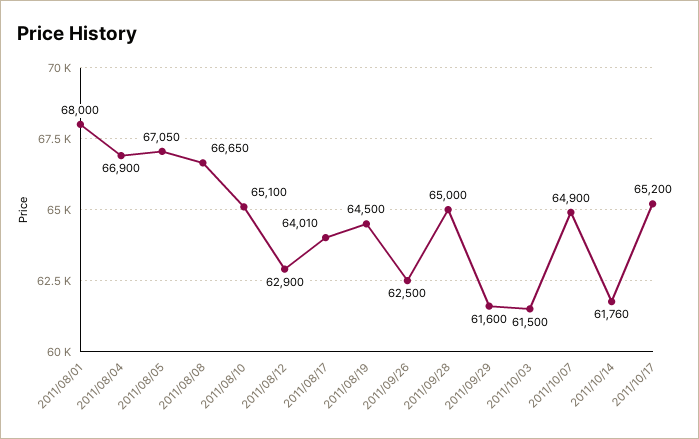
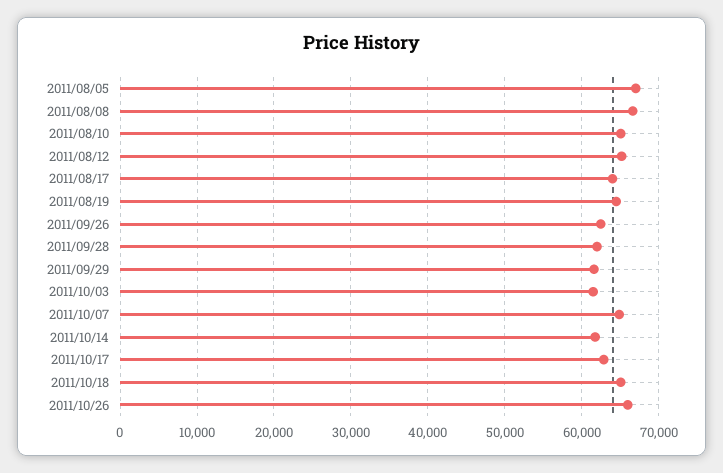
2011/08/01: 68000 -> none
2011/08/04: 66900 -> none
2011/08/12: 62900 -> 65000
2011/09/28: 65000 -> 62000
2011/10/17: 65200 -> 63000
2011/10/18: none -> 65000
2011/10/26: none -> 66000

